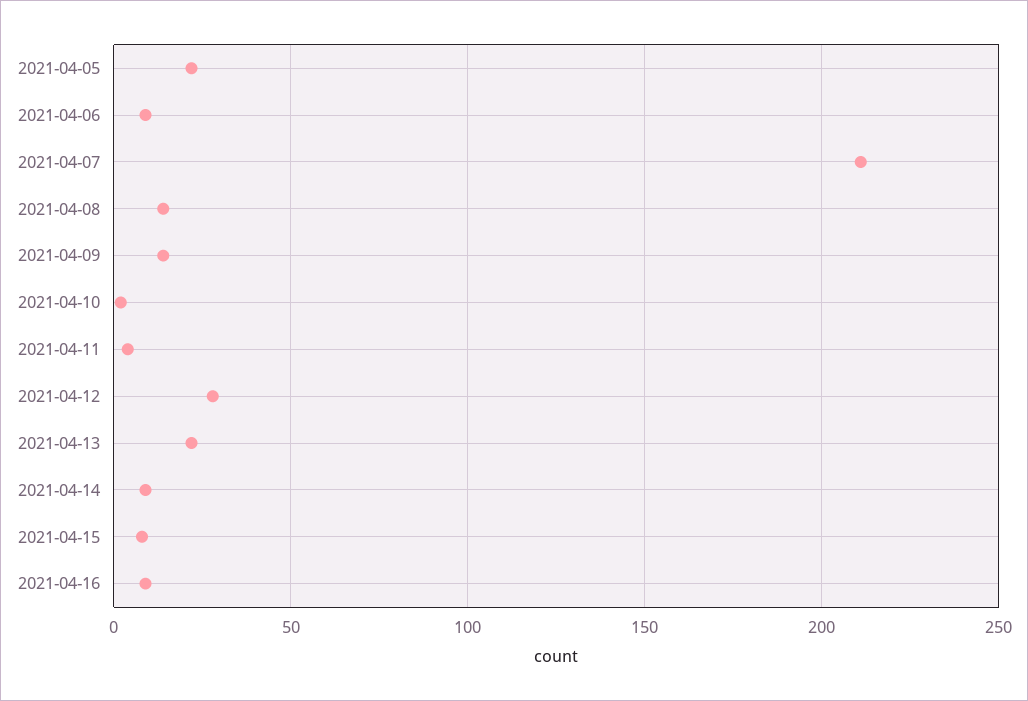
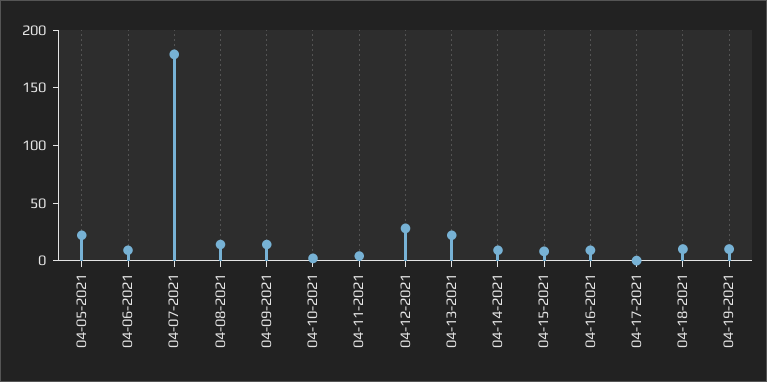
2021-04-07: 210 -> 180
04-17-2021: none -> 0
04-18-2021: none -> 10
04-19-2021: none -> 10

